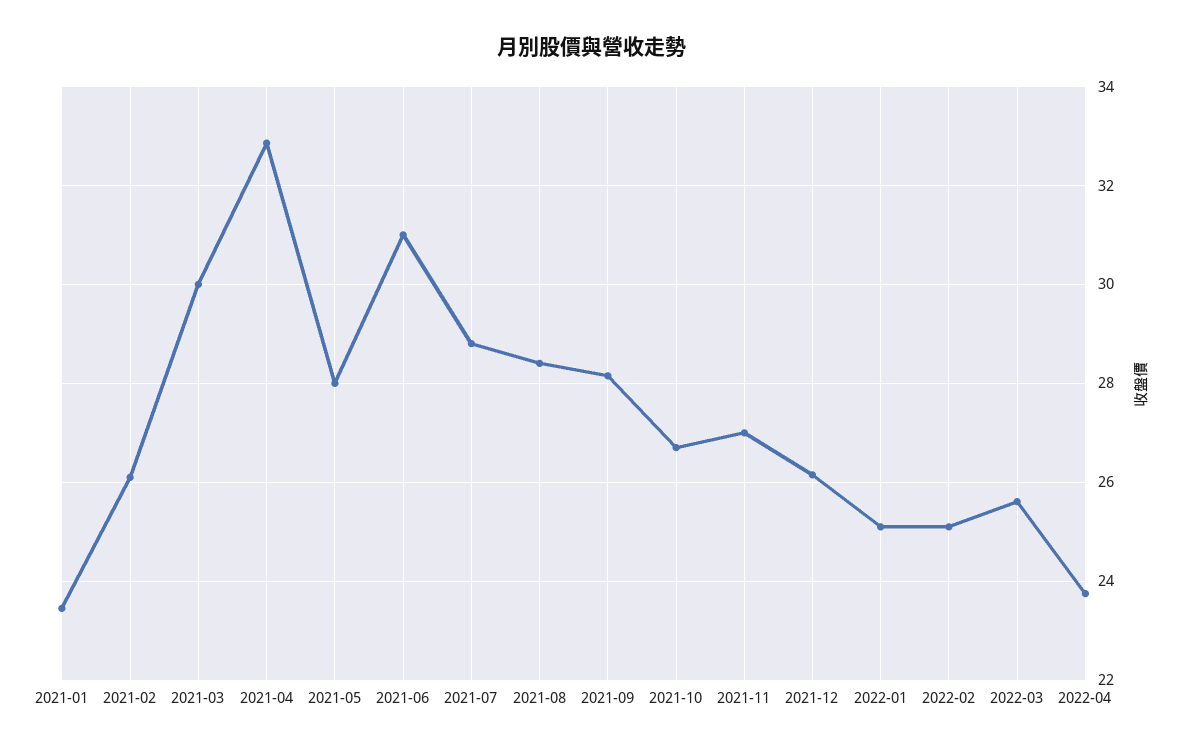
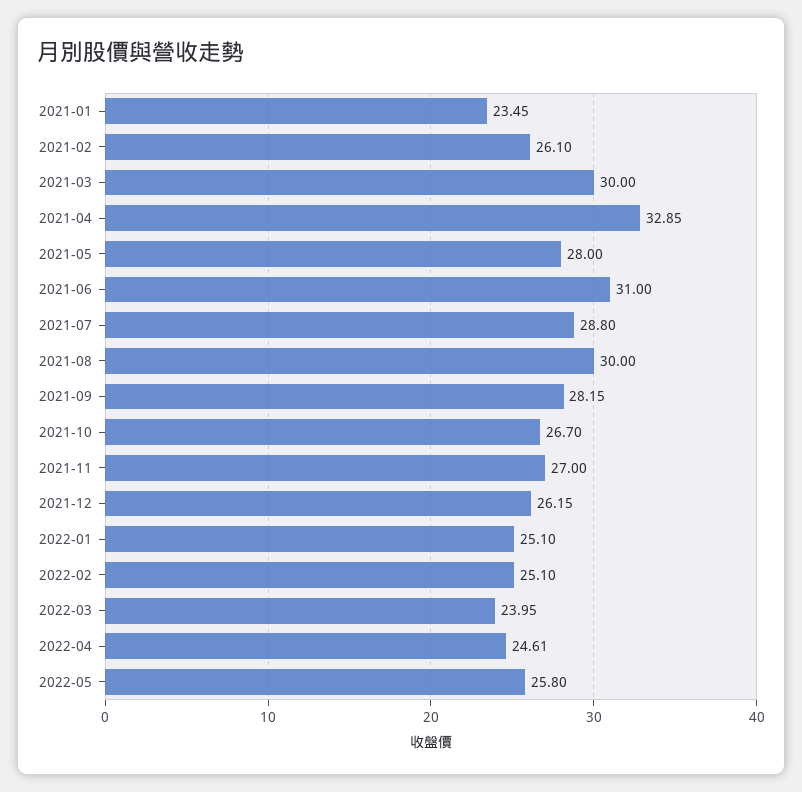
2021-08: 28.4 -> 30
2022-03: 25.6 -> 23.95
2022-04: 23.8 -> 24.61
2022-05: none -> 25.8

